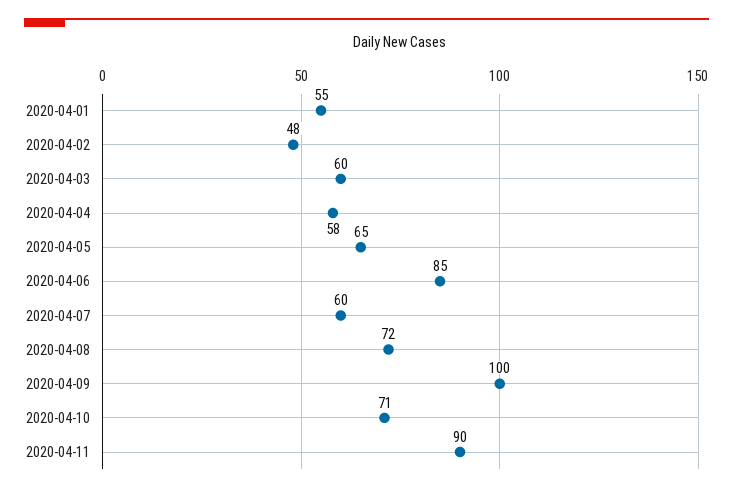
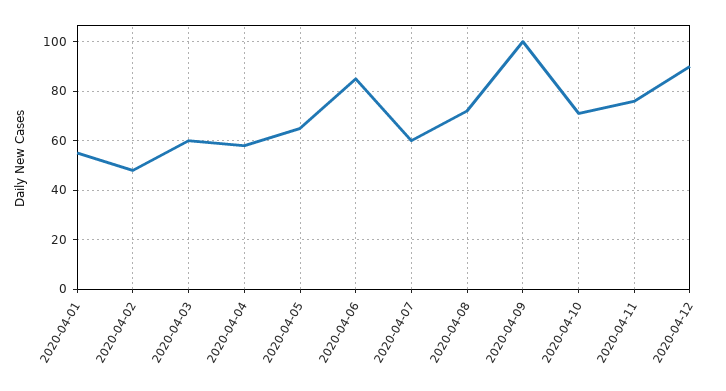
2020-04-11: 90 -> 75
2020-04-12: none -> 90

